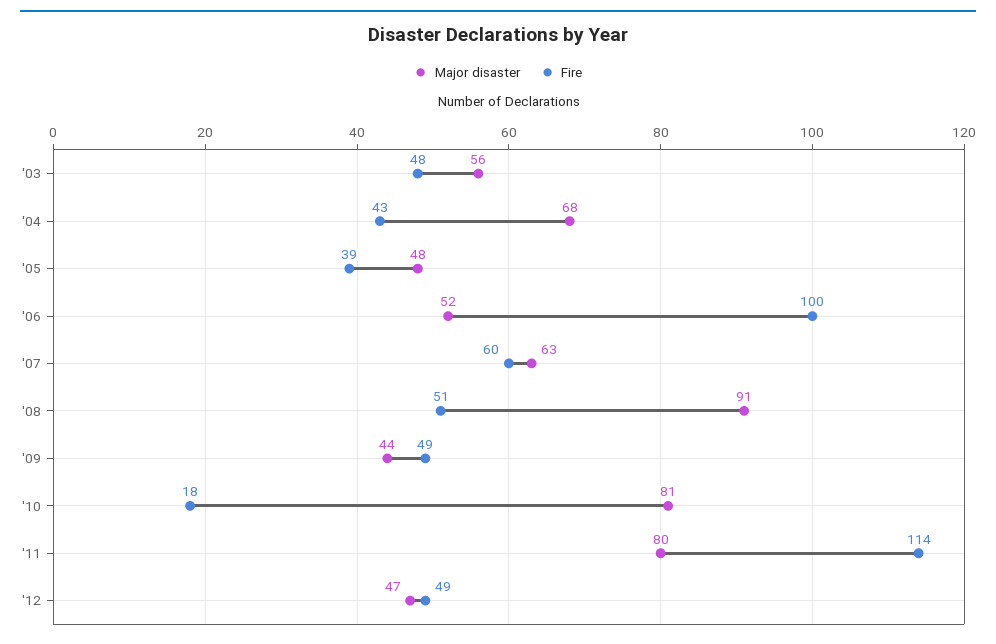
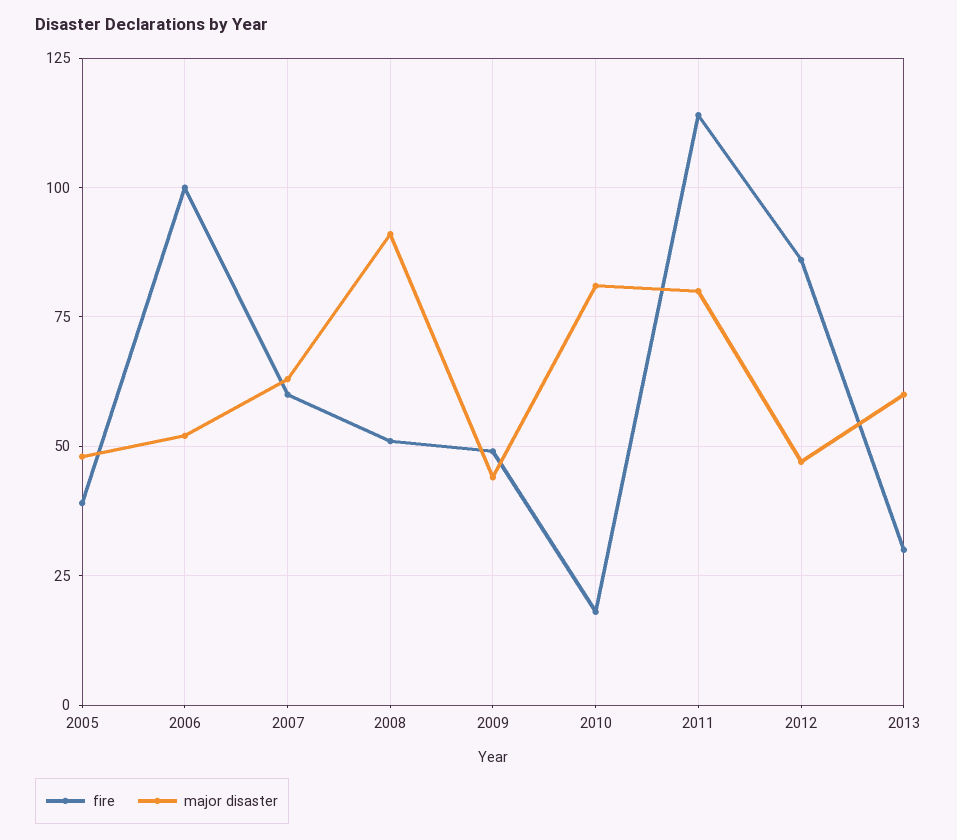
Major disaster, '03: 56 -> none
Fire, '03: 48 -> none
Major disaster, '04: 68 -> none
Fire, '04: 43 -> none
Fire, '12: 49 -> 85
Fire, 2013: none -> 30
Major disaster, 2013: none -> 60

